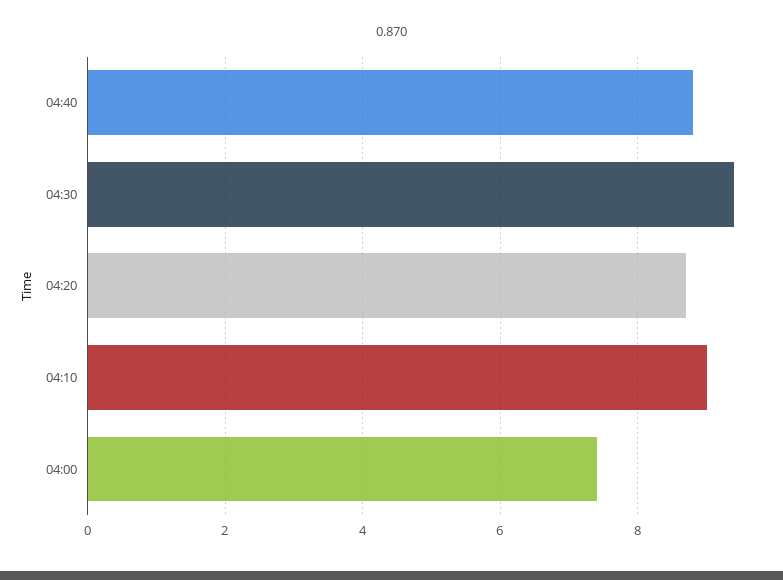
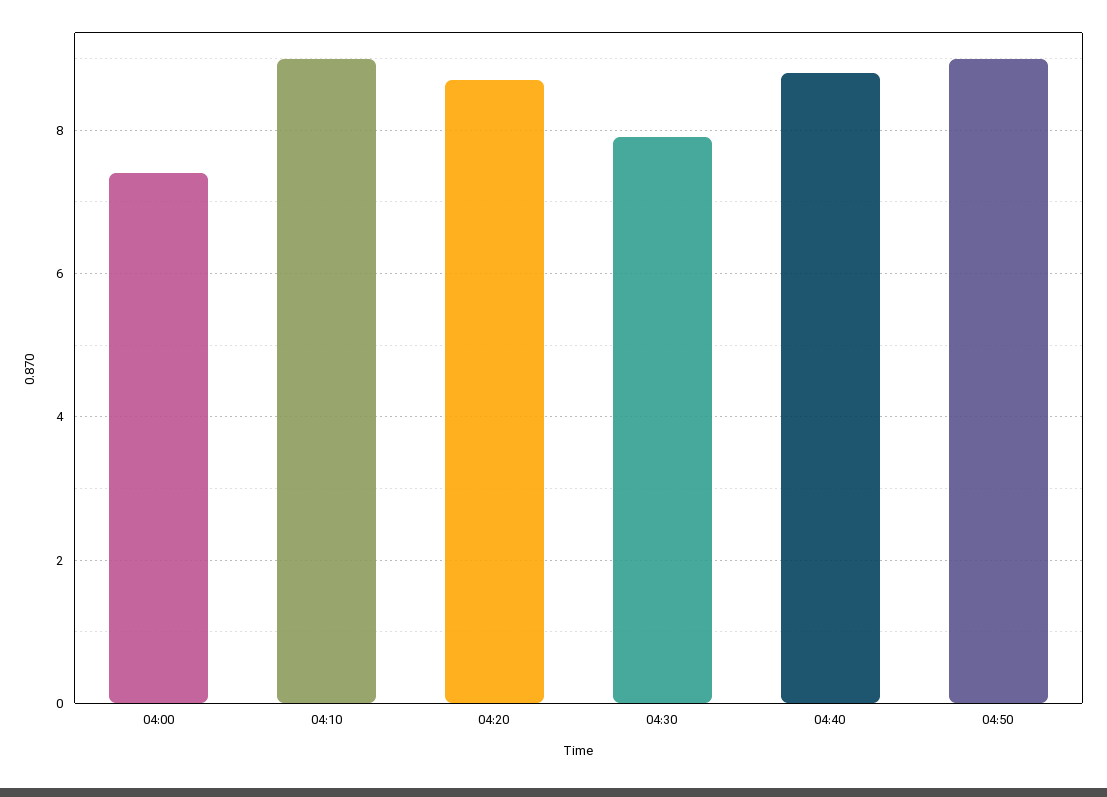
04:30: 9.5 -> 8
04:50: none -> 9

